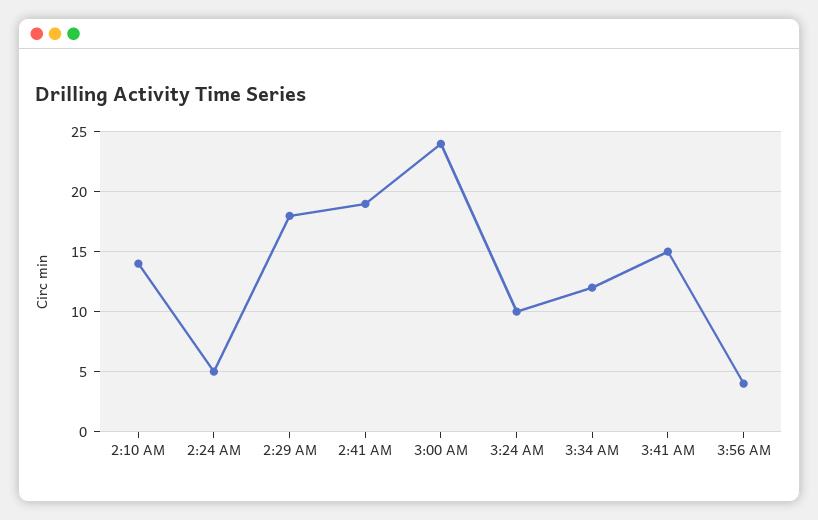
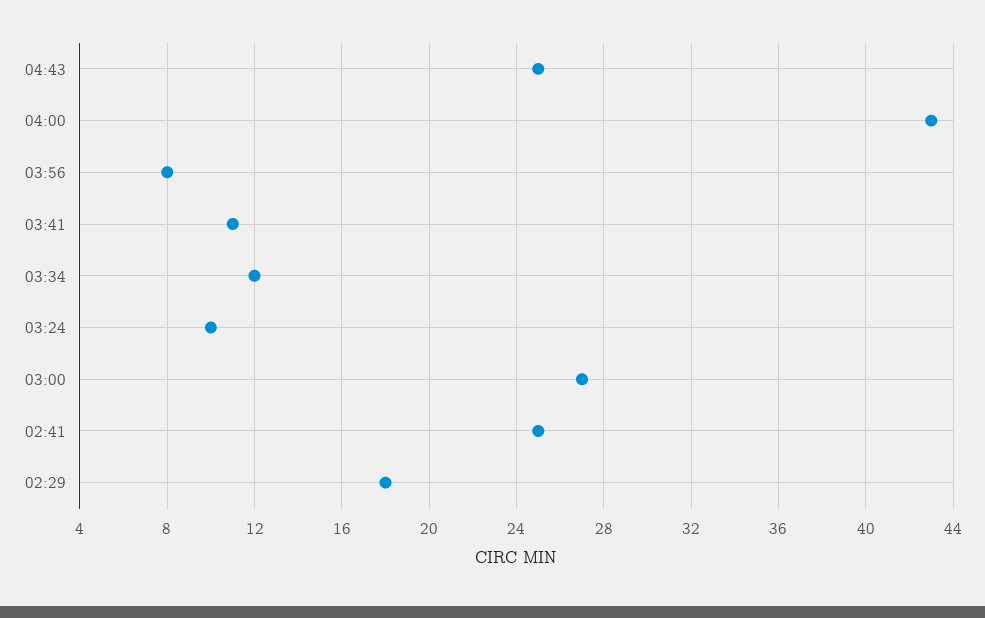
2:10 AM: 14 -> none
2:24 AM: 5 -> none
2:41 AM: 19 -> 25
3:00 AM: 24 -> 27
3:41 AM: 15 -> 11
3:56 AM: 4 -> 8
04:43: none -> 25
04:00: none -> 43

